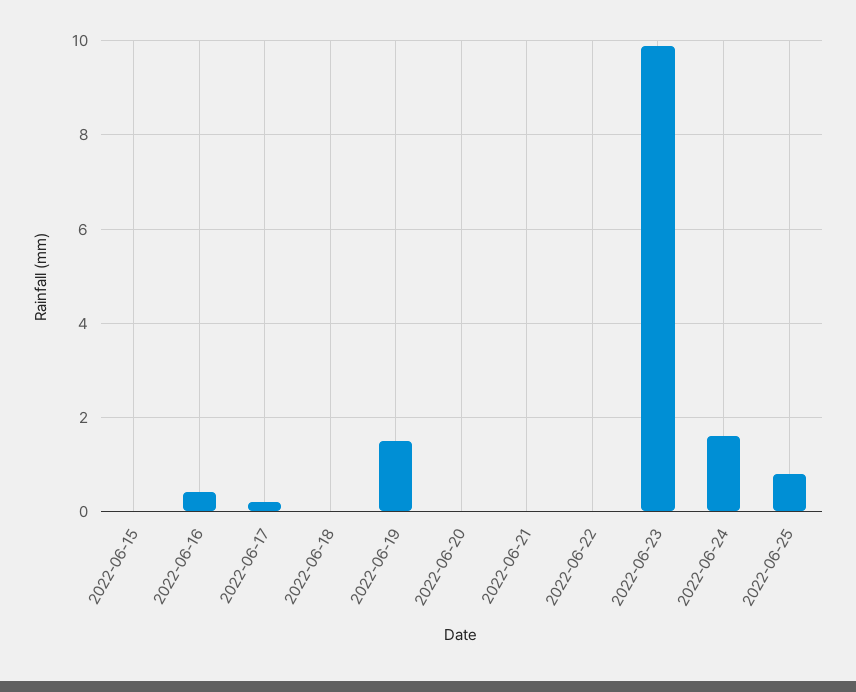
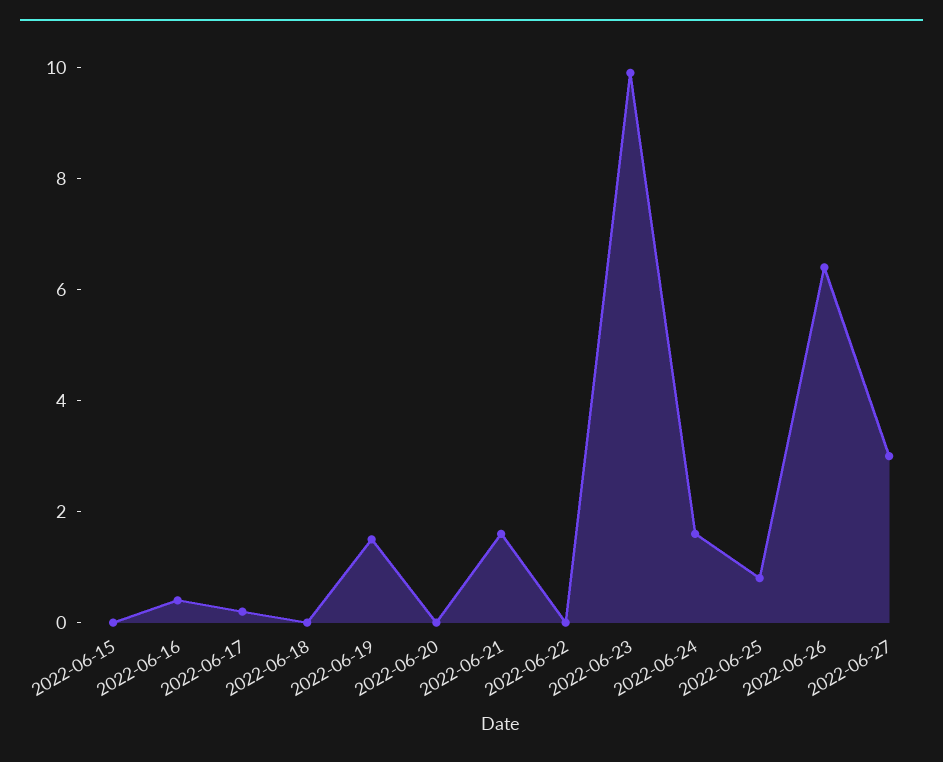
2022-06-21: 0 -> 1.5
2022-06-26: none -> 6.5
2022-06-27: none -> 3

